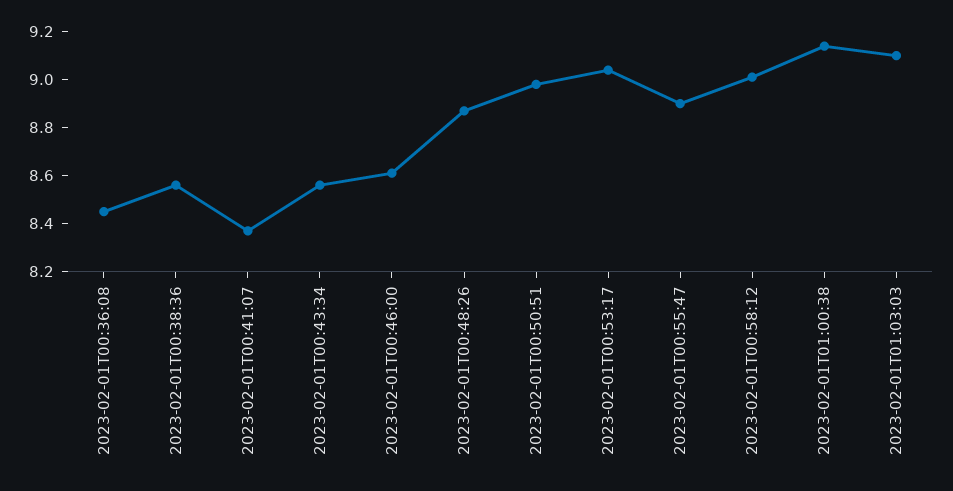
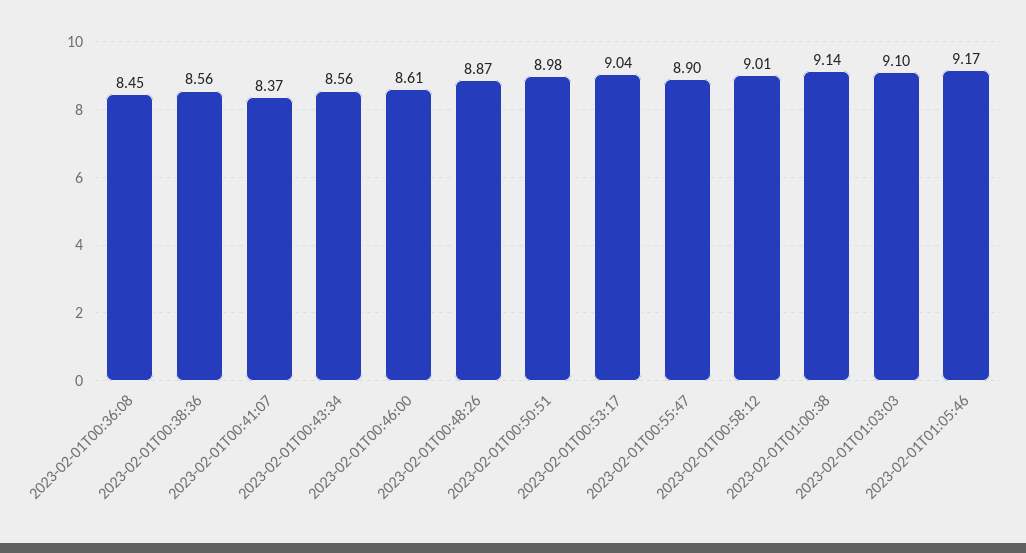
2023-02-01T01:05:46: none -> 9.17

